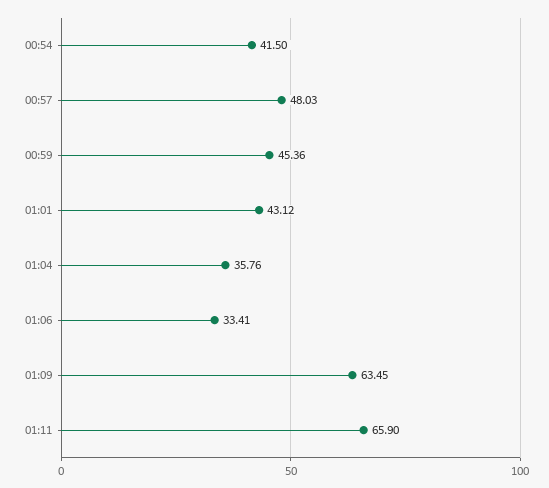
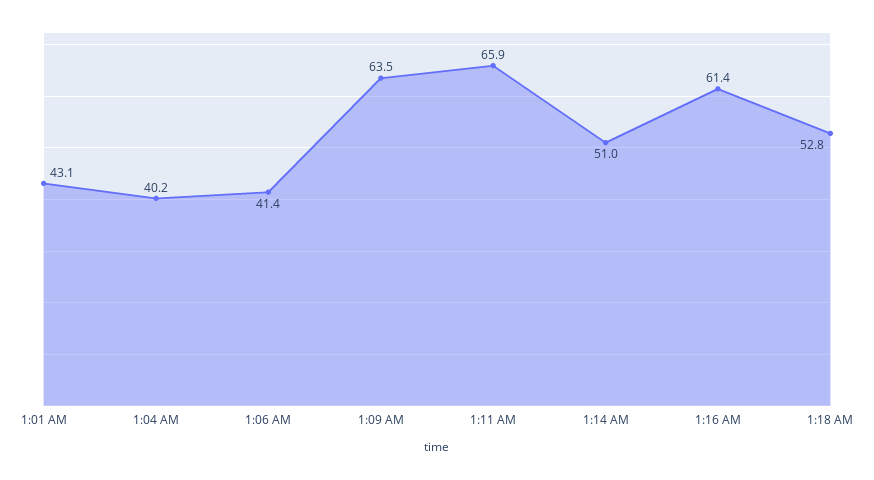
00:54: 41.5 -> none
00:57: 48.03 -> none
00:59: 45.36 -> none
01:04: 35.76 -> 40.2
01:06: 33.41 -> 41.4
1:14 AM: none -> 51
1:16 AM: none -> 61.4
1:18 AM: none -> 52.8

